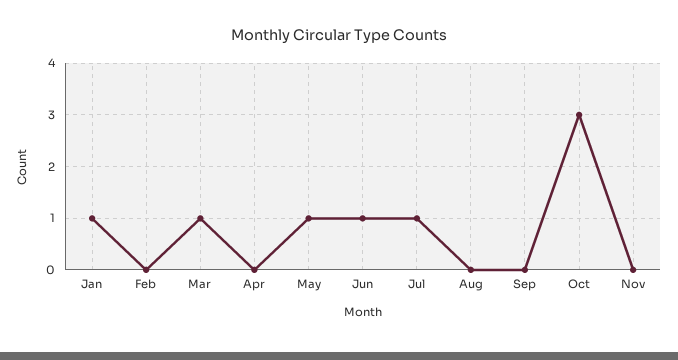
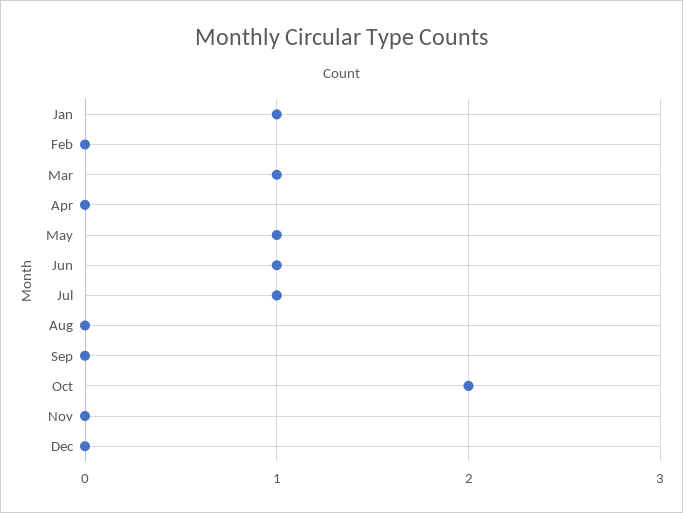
Oct: 3 -> 2
Dec: none -> 0

